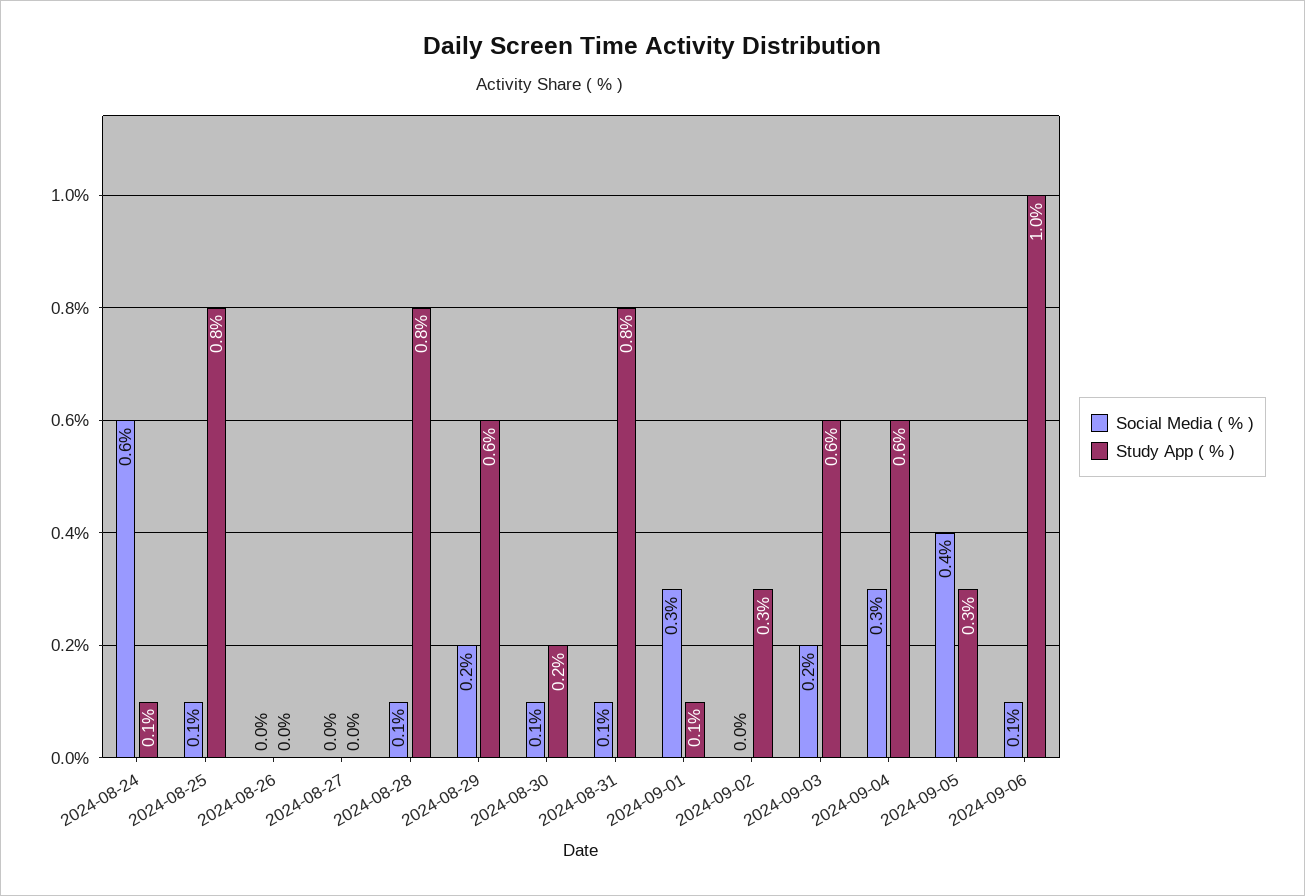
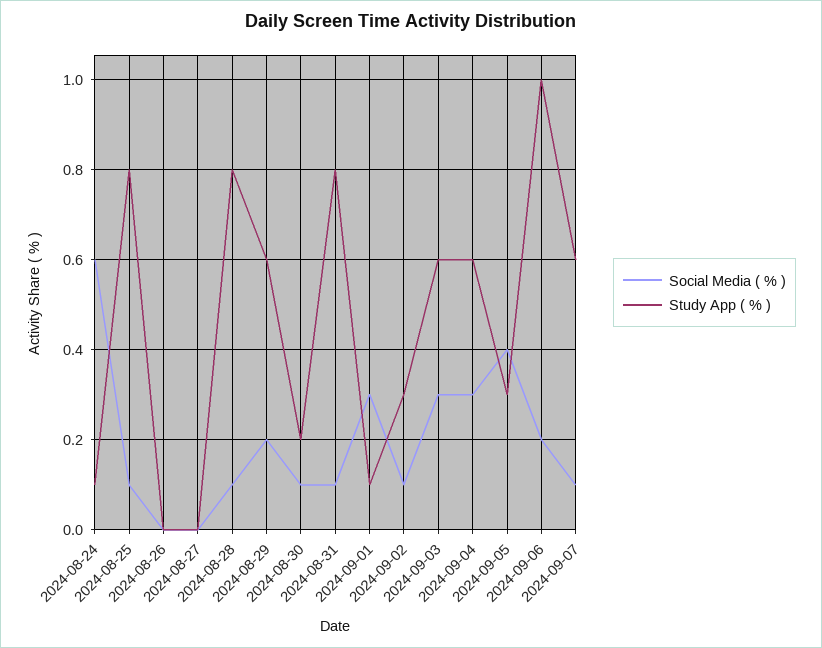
Social Media ( % ), 2024-09-02: 0 -> 0.1
Social Media ( % ), 2024-09-03: 0.2 -> 0.3
Social Media ( % ), 2024-09-06: 0.1 -> 0.2
Social Media ( % ), 2024-09-07: none -> 0.1
Study App ( % ), 2024-09-07: none -> 0.6

